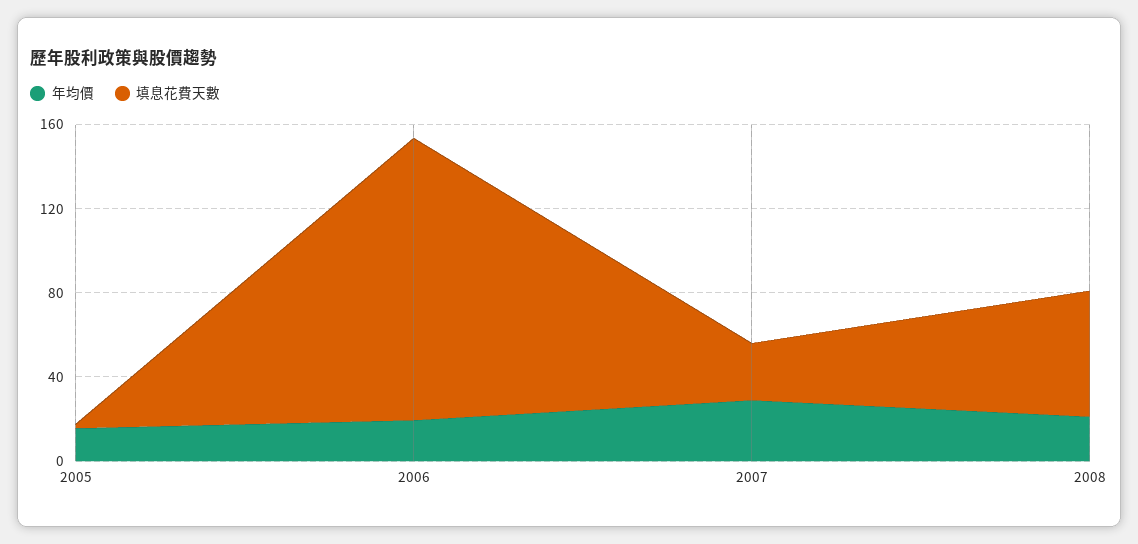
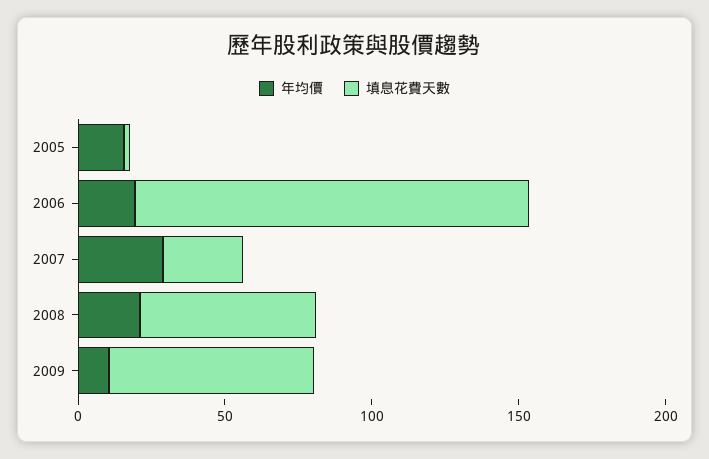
年均價, 2009: none -> 10
填息花費天數, 2009: none -> 70

